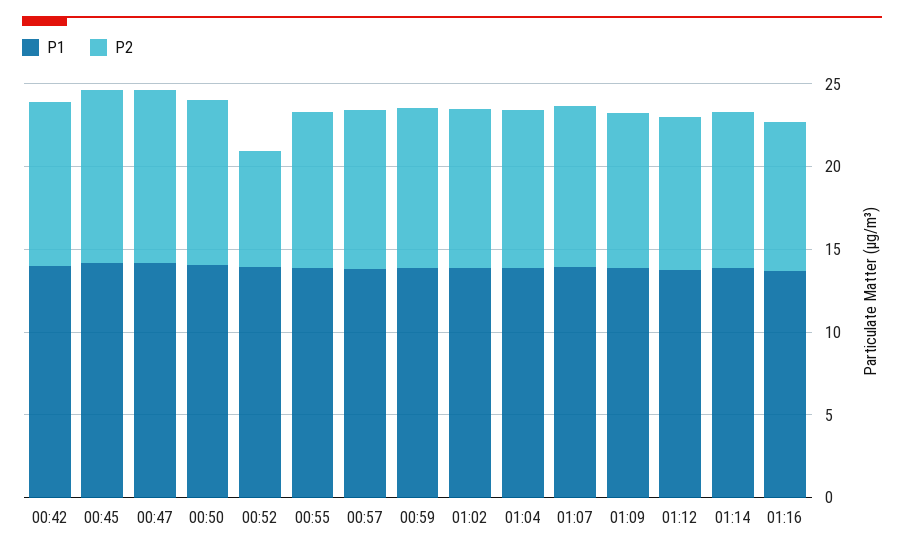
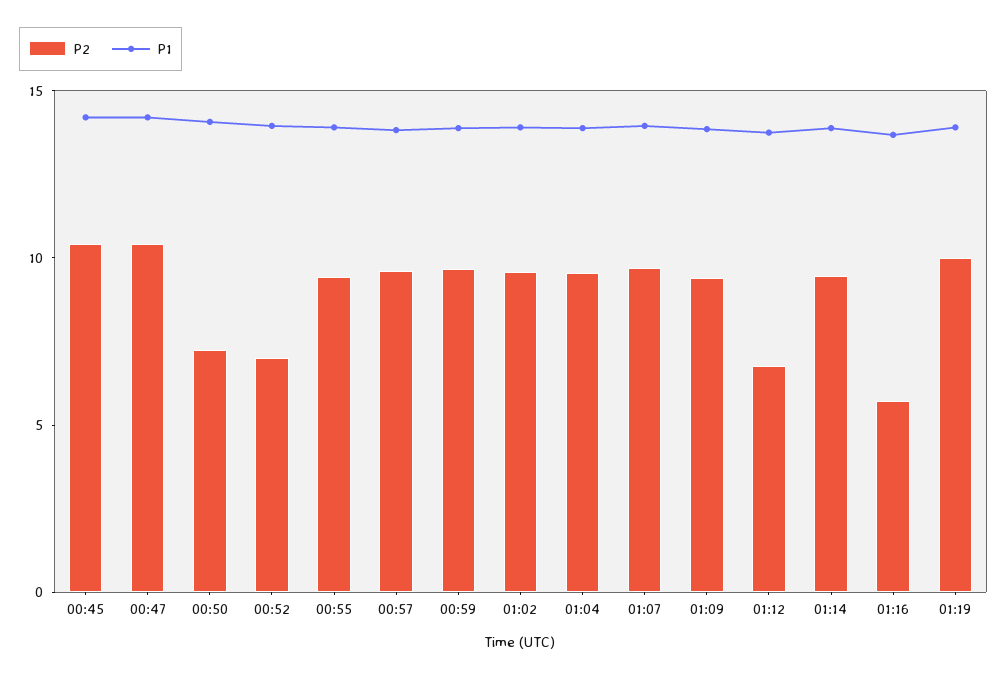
P1, 00:42: 14 -> none
P2, 00:42: 10 -> none
P2, 00:50: 10 -> 7
P2, 01:12: 9 -> 7
P2, 01:16: 9 -> 6
P2, 01:19: none -> 10
P1, 01:19: none -> 14

